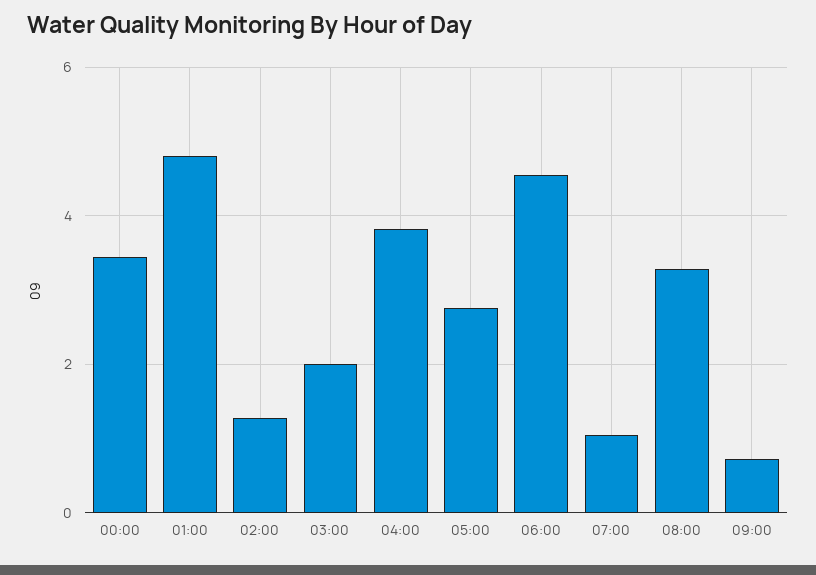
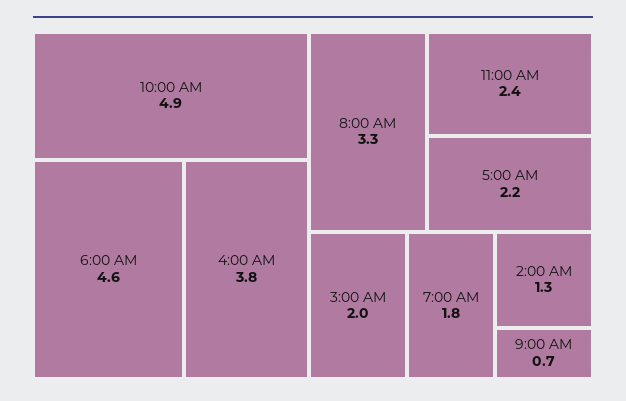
00:00: 3.4 -> none
01:00: 4.8 -> none
05:00: 2.8 -> 2.2
07:00: 1 -> 1.8
10:00 AM: none -> 4.9
11:00 AM: none -> 2.4

